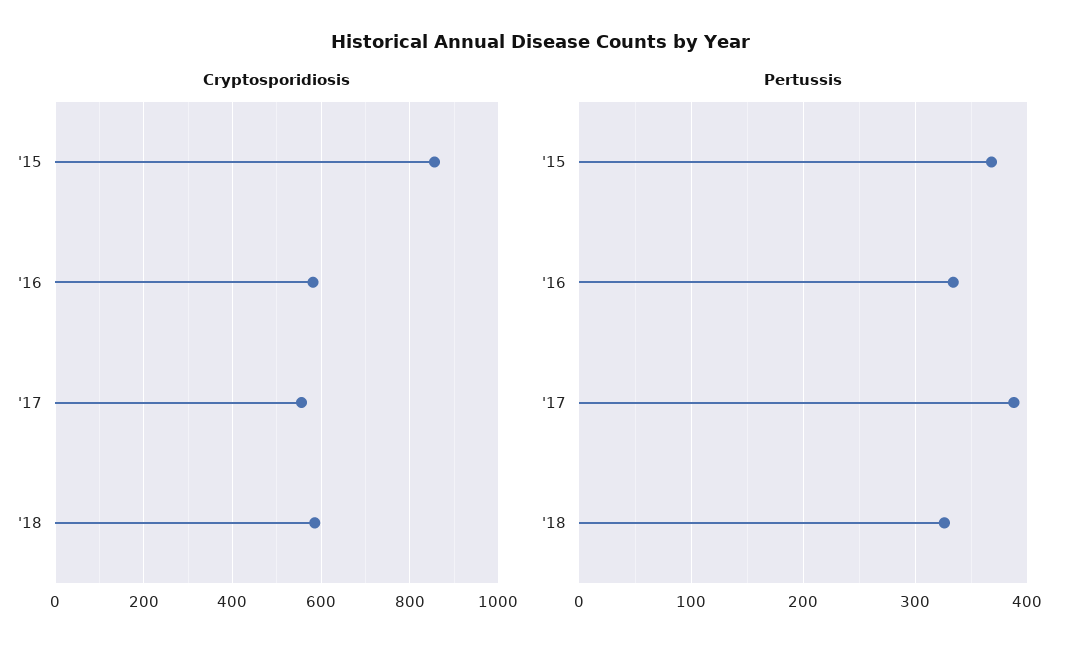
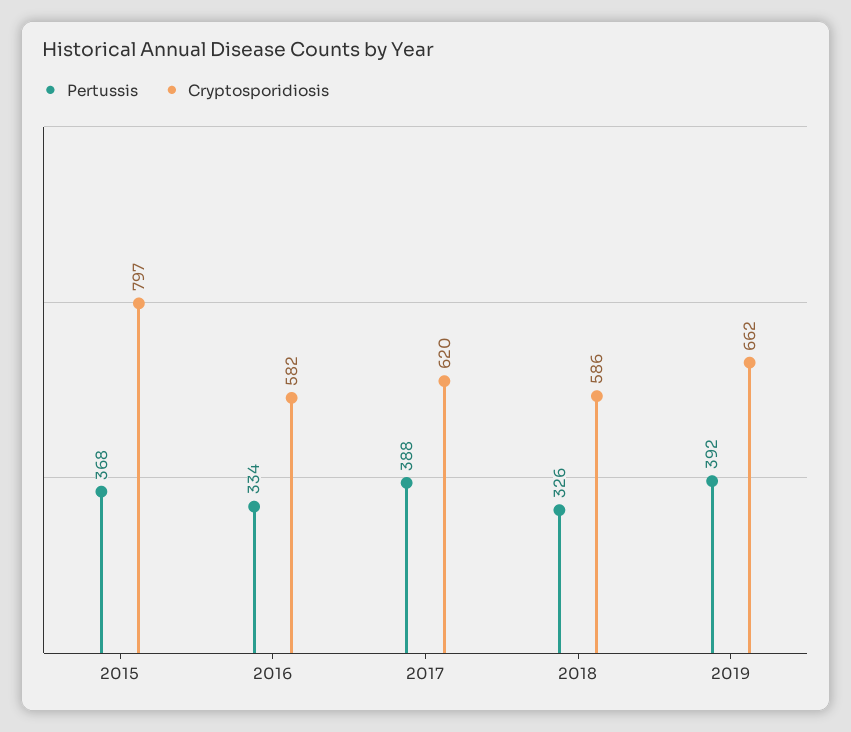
Cryptosporidiosis, '15: 860 -> 797
Cryptosporidiosis, '17: 560 -> 620
Pertussis, 2019: none -> 392
Cryptosporidiosis, 2019: none -> 662

